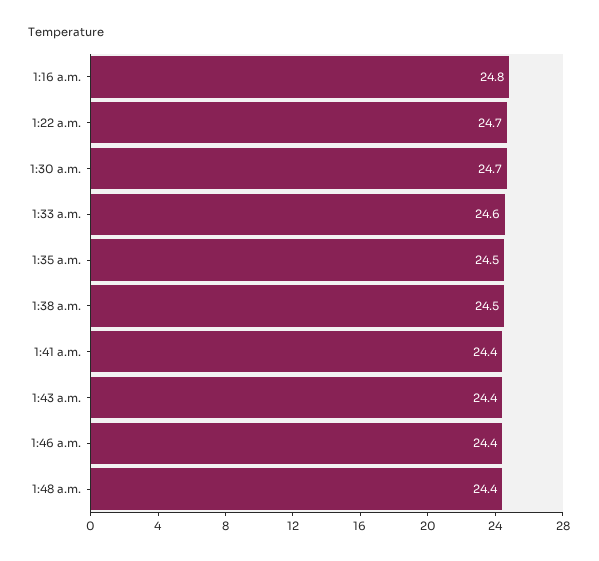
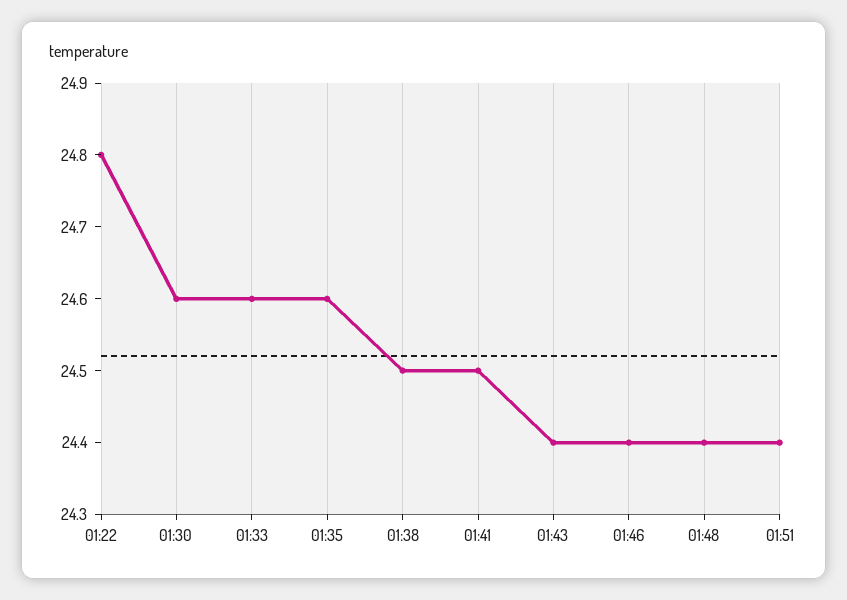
1:16 a.m.: 24.8 -> none
1:22 a.m.: 24.7 -> 24.8
1:30 a.m.: 24.7 -> 24.6
1:35 a.m.: 24.5 -> 24.6
1:41 a.m.: 24.4 -> 24.5
01:51: none -> 24.4

